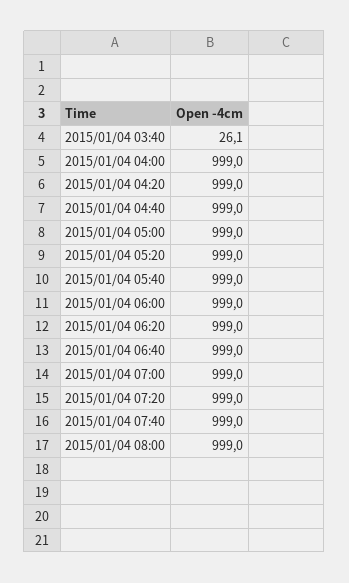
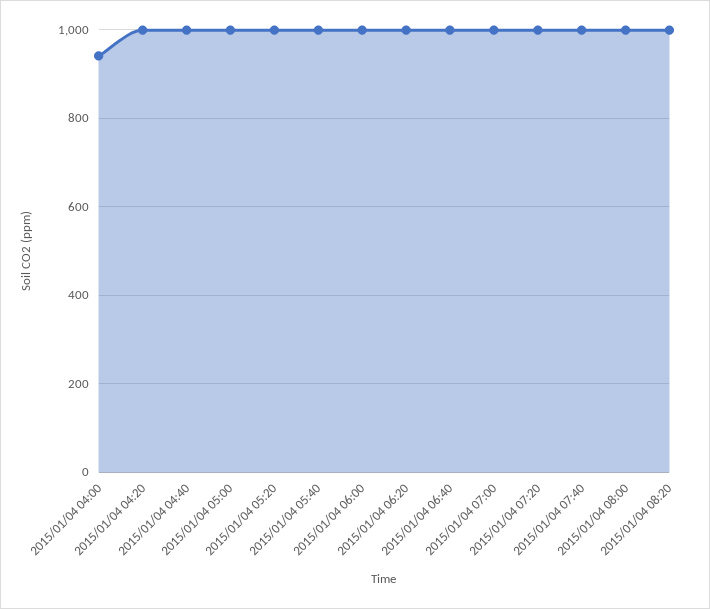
2015/01/04 03:40: 26.1 -> none
2015/01/04 04:00: 999 -> 940
2015/01/04 08:20: none -> 1000

